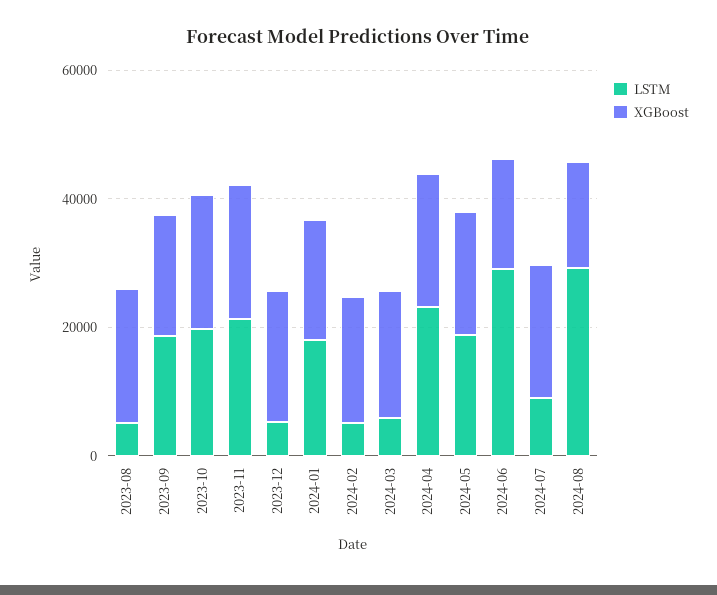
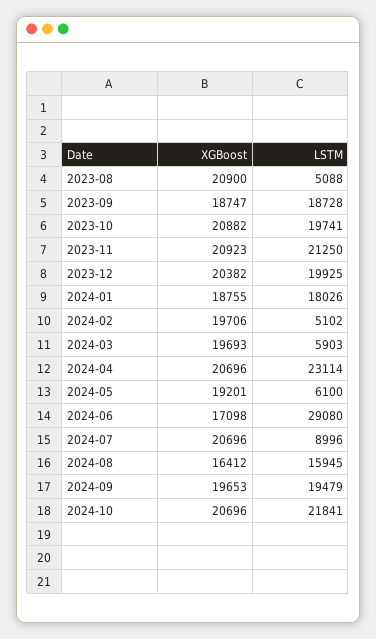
LSTM, 2023-12: 5000 -> 19925
LSTM, 2024-05: 20000 -> 6100
LSTM, 2024-08: 30000 -> 15945
XGBoost, 2024-09: none -> 19653
LSTM, 2024-09: none -> 19479
XGBoost, 2024-10: none -> 20696
LSTM, 2024-10: none -> 21841

